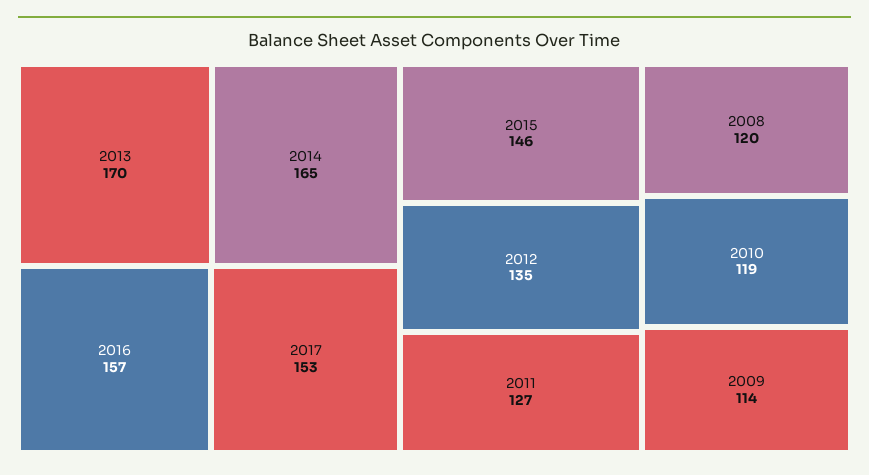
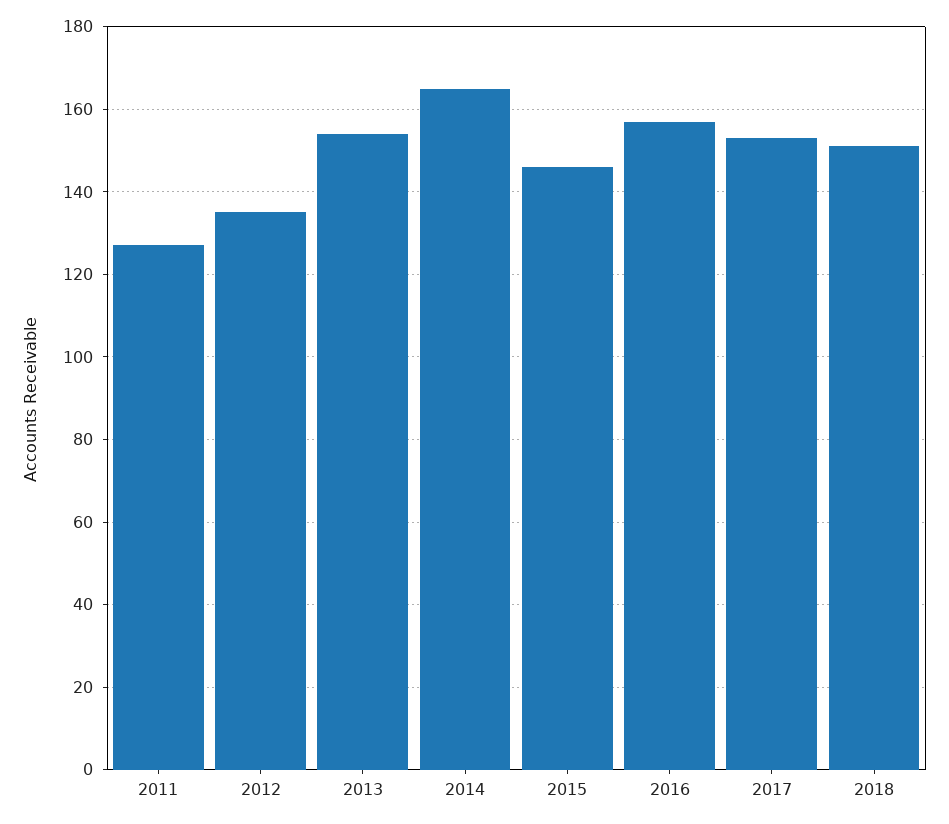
2013: 170 -> 155
2008: 120 -> none
2010: 119 -> none
2009: 114 -> none
2018: none -> 150

